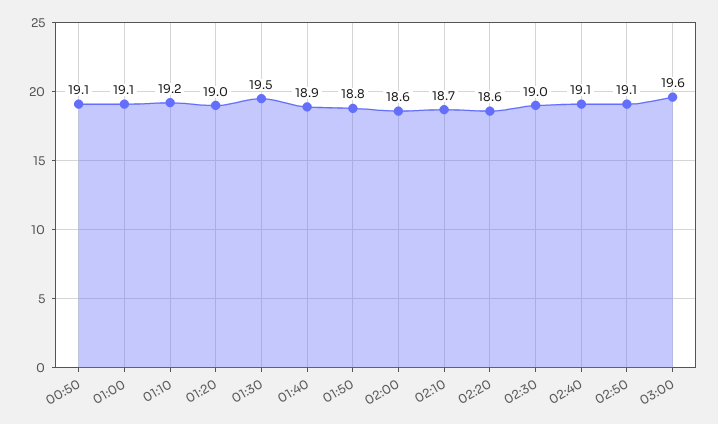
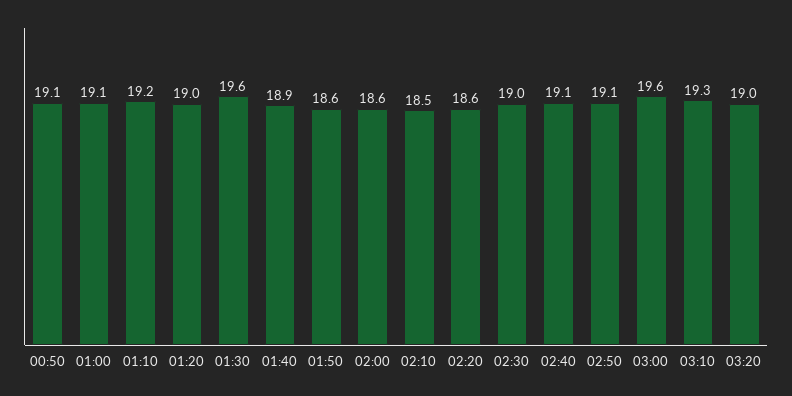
01:30: 19.5 -> 19.6
01:50: 18.8 -> 18.6
02:10: 18.7 -> 18.5
03:10: none -> 19.3
03:20: none -> 19

